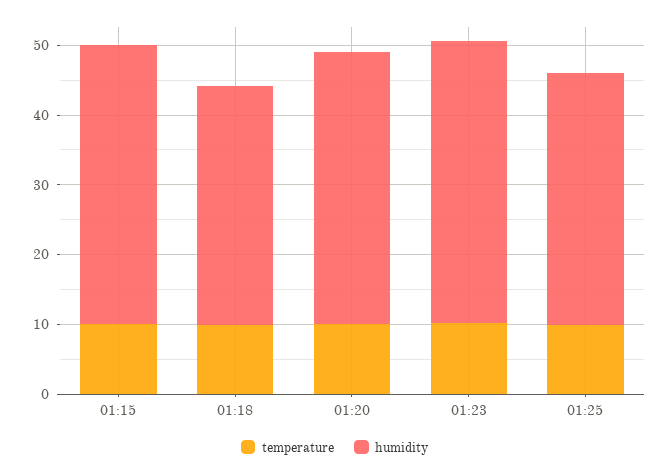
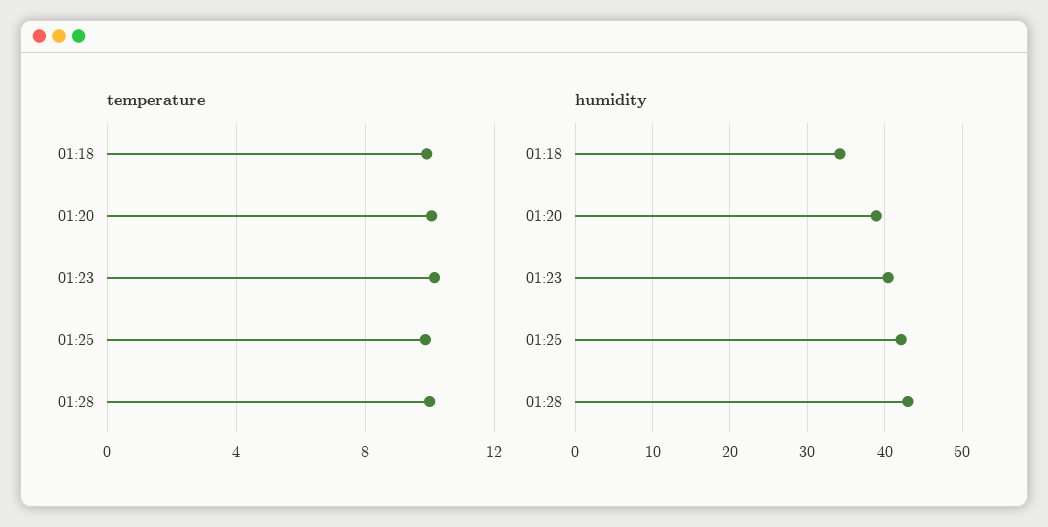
temperature, 01:15: 10 -> none
humidity, 01:15: 40 -> none
humidity, 01:25: 36 -> 42
temperature, 01:28: none -> 10
humidity, 01:28: none -> 43

